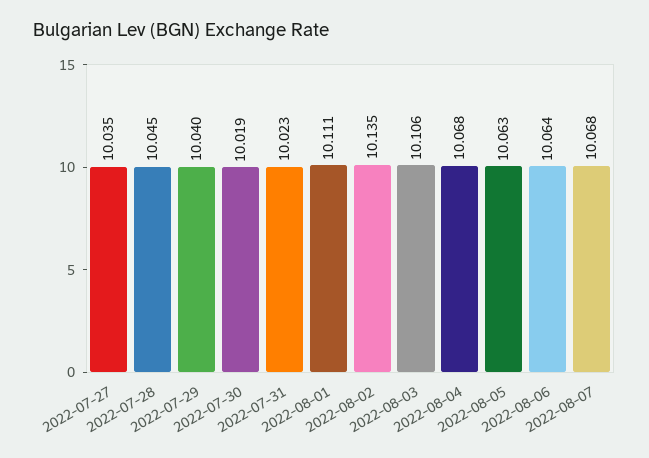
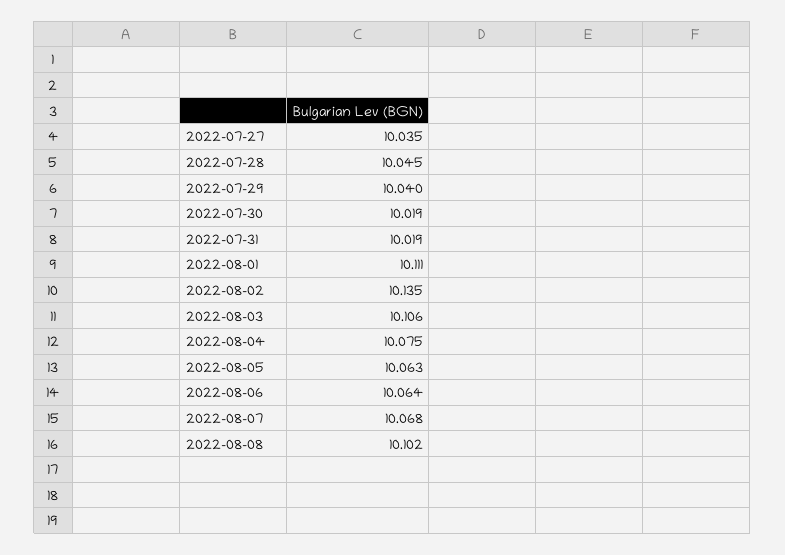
2022-07-31: 10.023 -> 10.019
2022-08-04: 10.068 -> 10.075
2022-08-08: none -> 10.102

